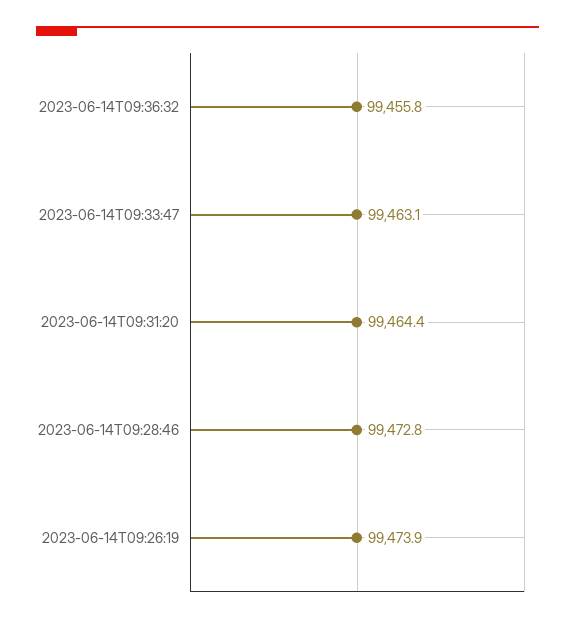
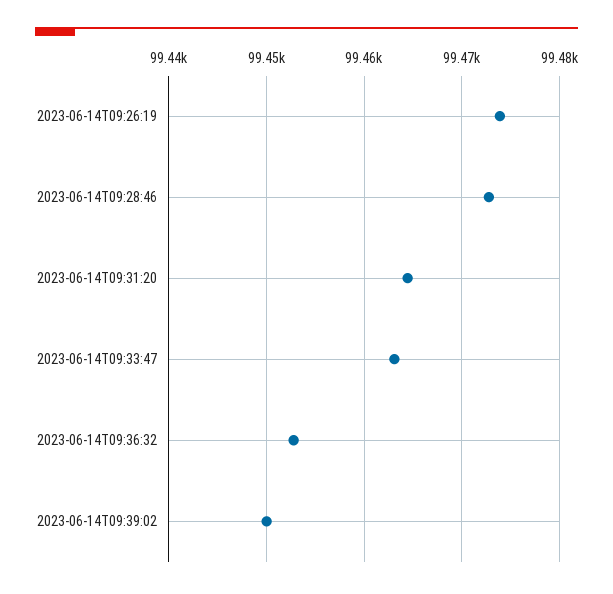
2023-06-14T09:36:32: 99455.8 -> 99453
2023-06-14T09:39:02: none -> 99450

